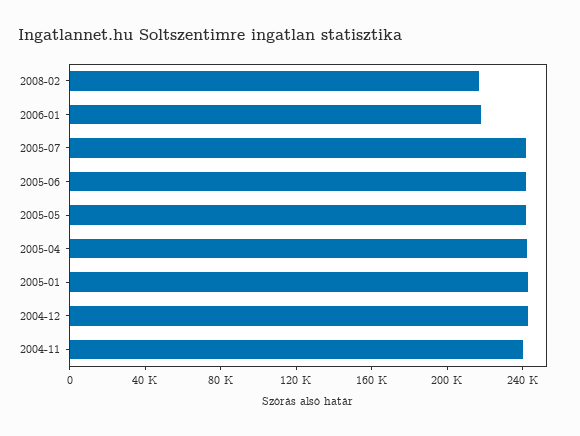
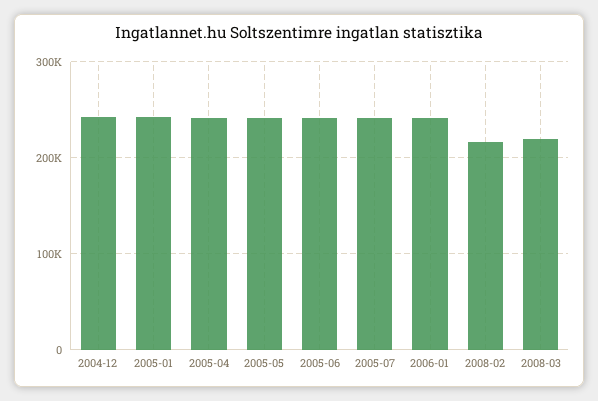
2006-01: 220000 -> 240000
2004-11: 240000 -> none
2008-03: none -> 220000

